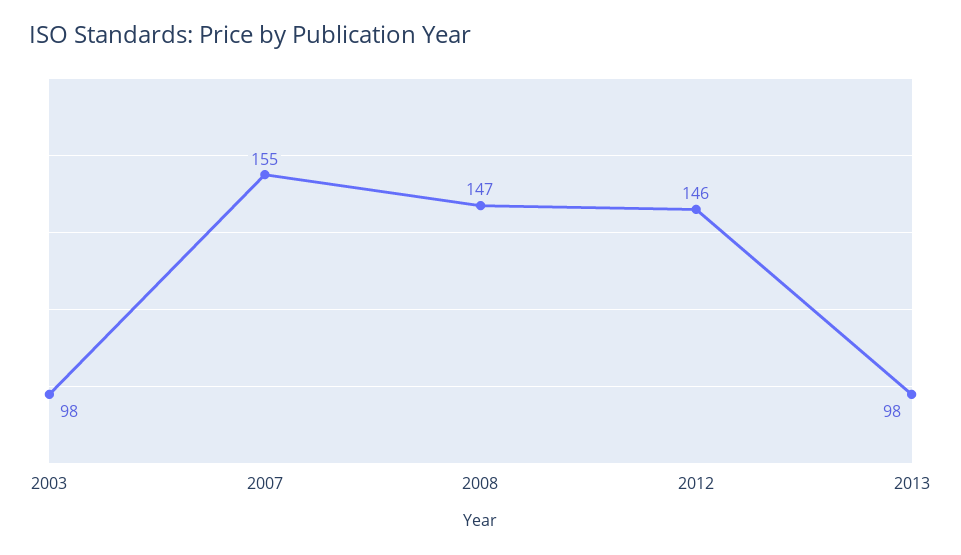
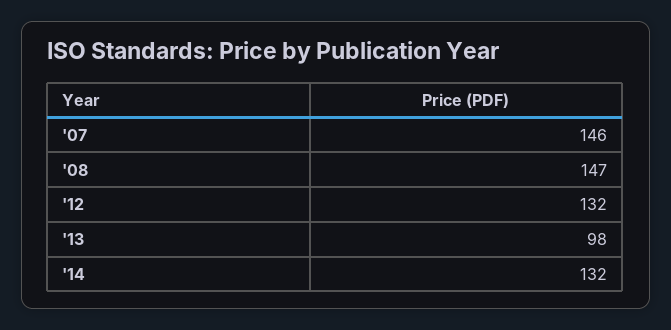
2003: 98 -> none
2007: 155 -> 146
2012: 146 -> 132
'14: none -> 132

